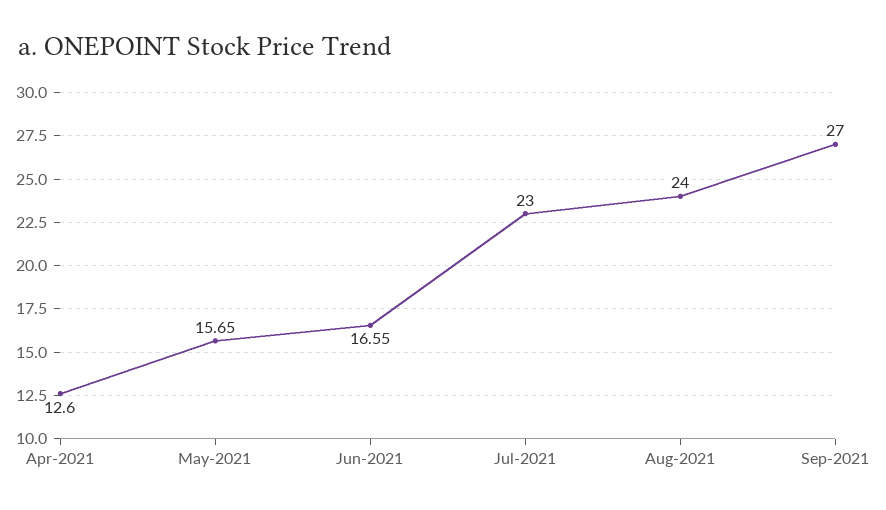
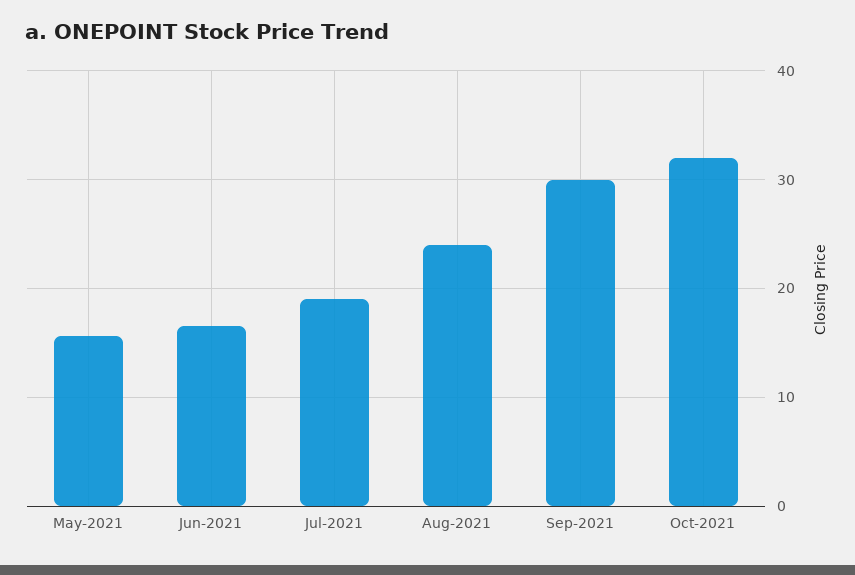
Apr-2021: 12.6 -> none
Jul-2021: 23 -> 19
Sep-2021: 27 -> 30
Oct-2021: none -> 32

